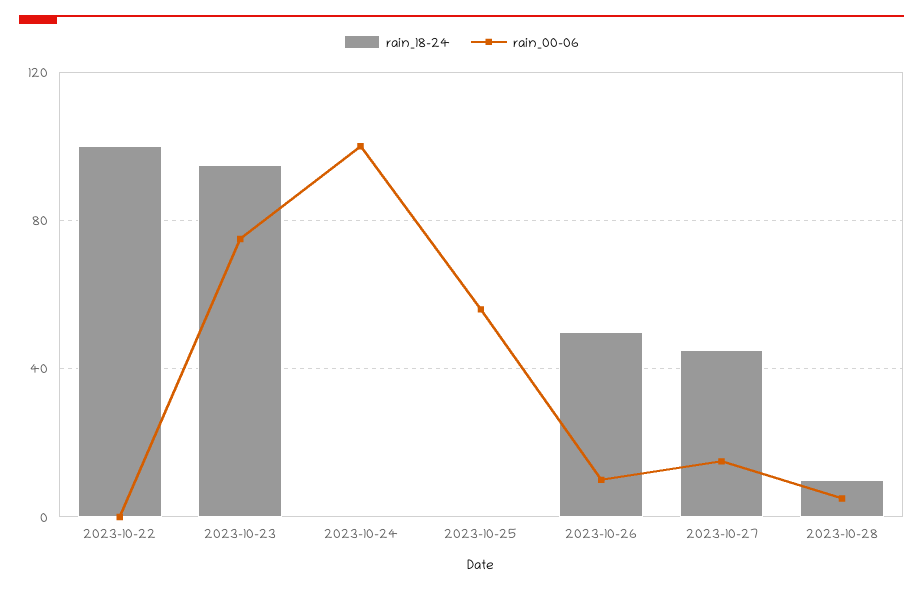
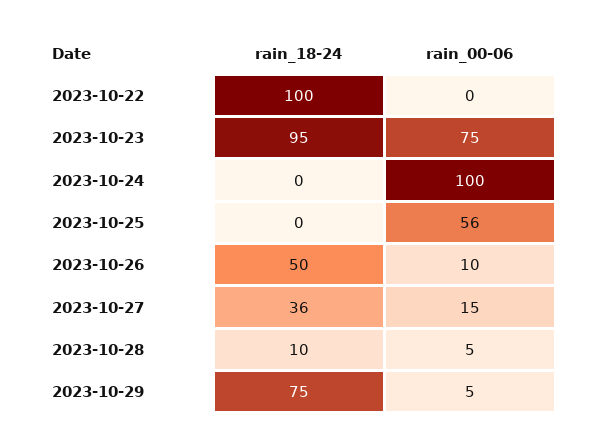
rain_18-24, 2023-10-27: 45 -> 36
rain_18-24, 2023-10-29: none -> 75
rain_00-06, 2023-10-29: none -> 5

